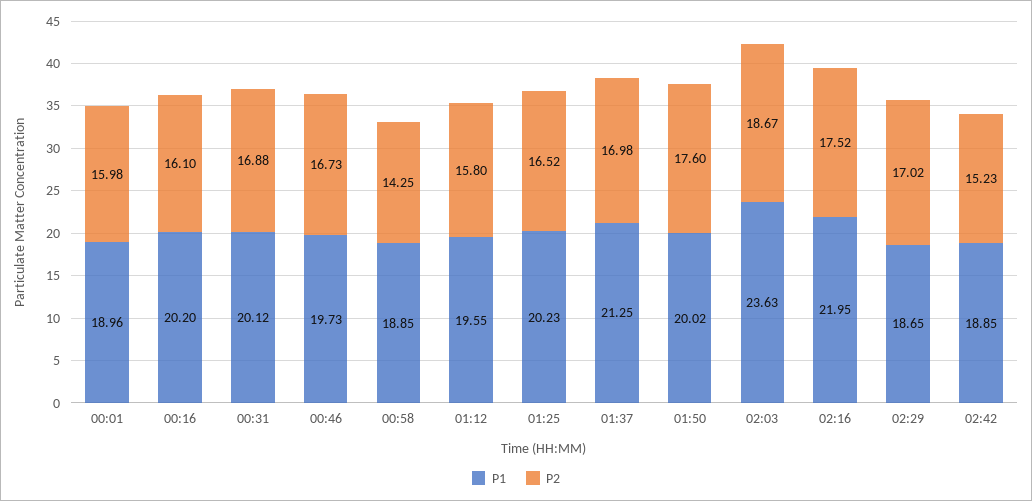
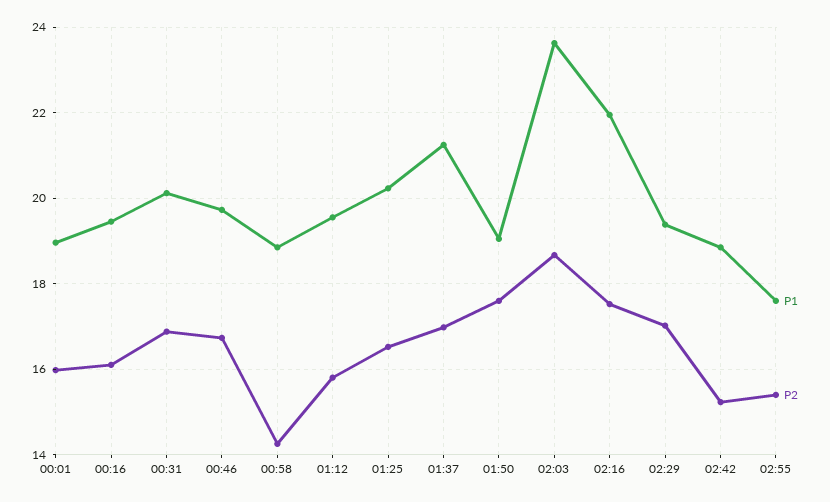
P1, 00:16: 20.2 -> 19.4
P1, 01:50: 20.02 -> 19
P1, 02:29: 18.65 -> 19.4
P1, 02:55: none -> 17.6
P2, 02:55: none -> 15.4

